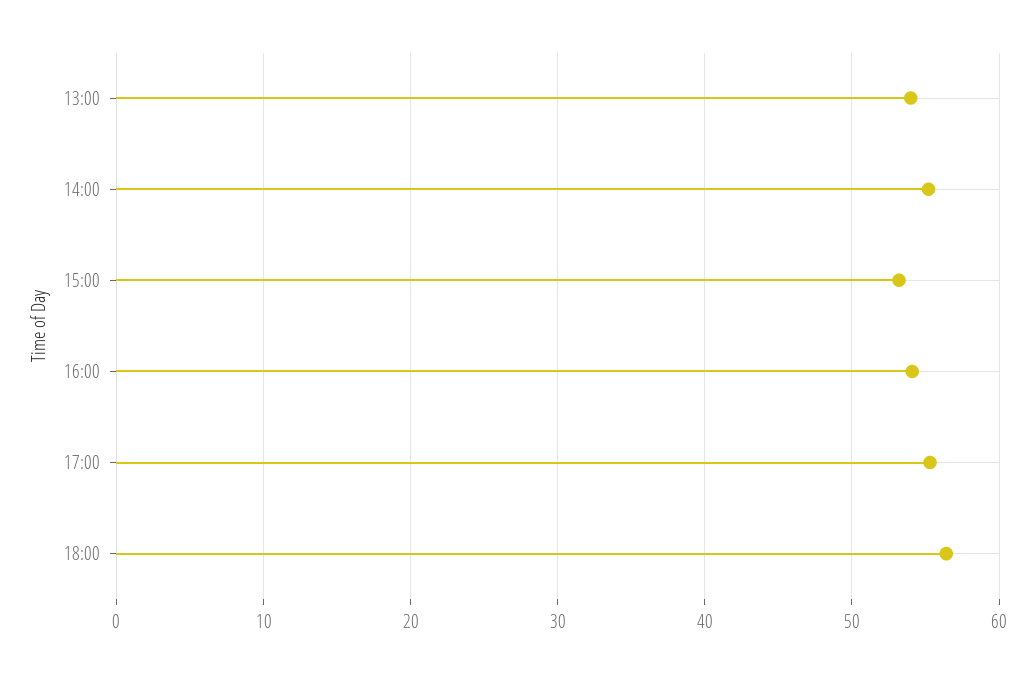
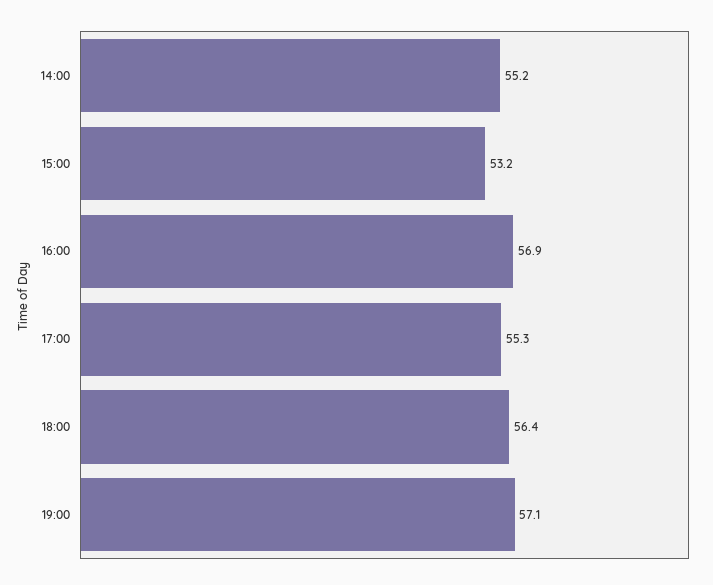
13:00: 54 -> none
16:00: 54 -> 56.9
19:00: none -> 57.1

